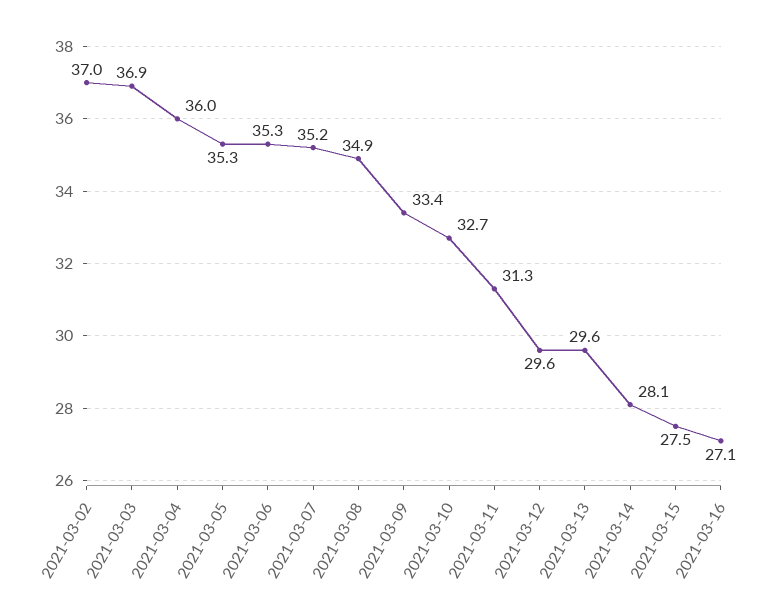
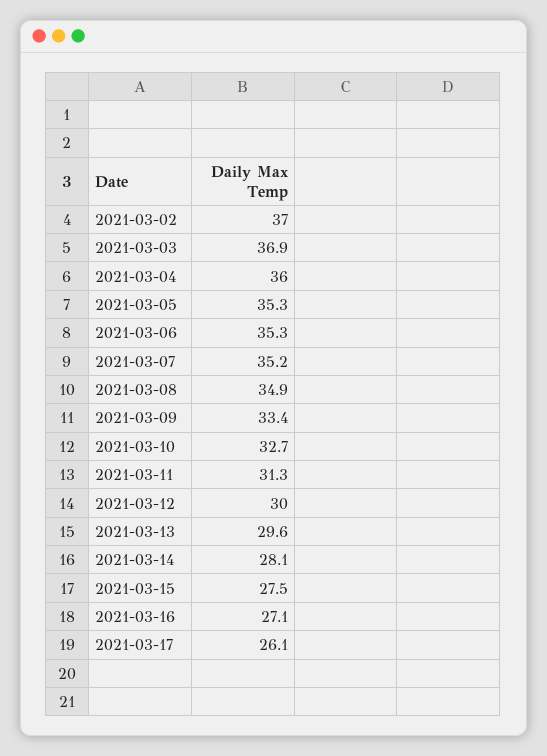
2021-03-12: 29.6 -> 30
2021-03-17: none -> 26.1

